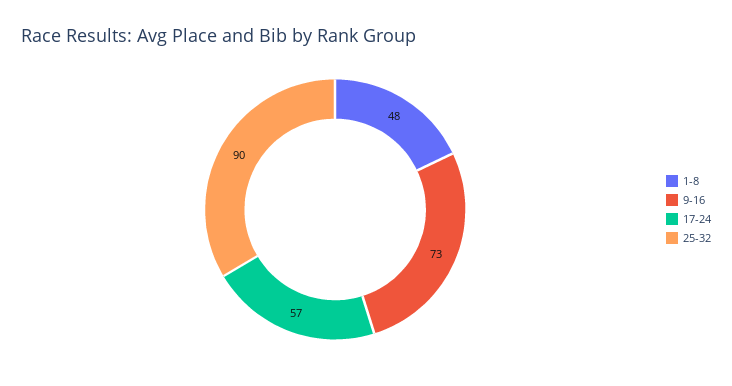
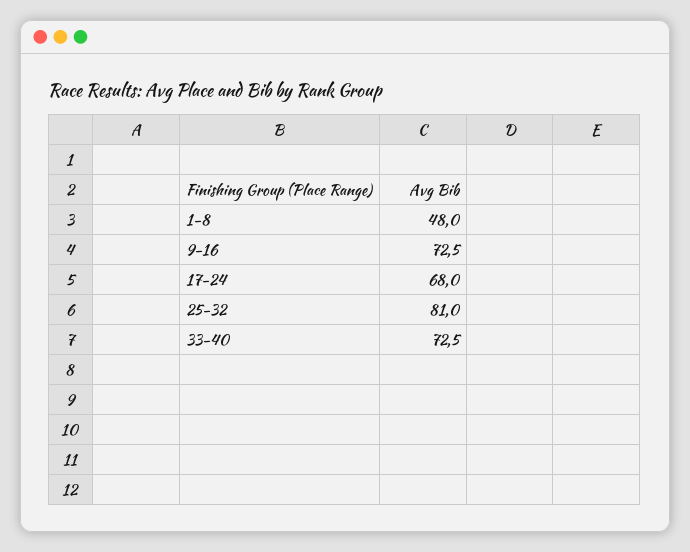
17-24: 57 -> 68
25-32: 90 -> 81
33-40: none -> 72.5

